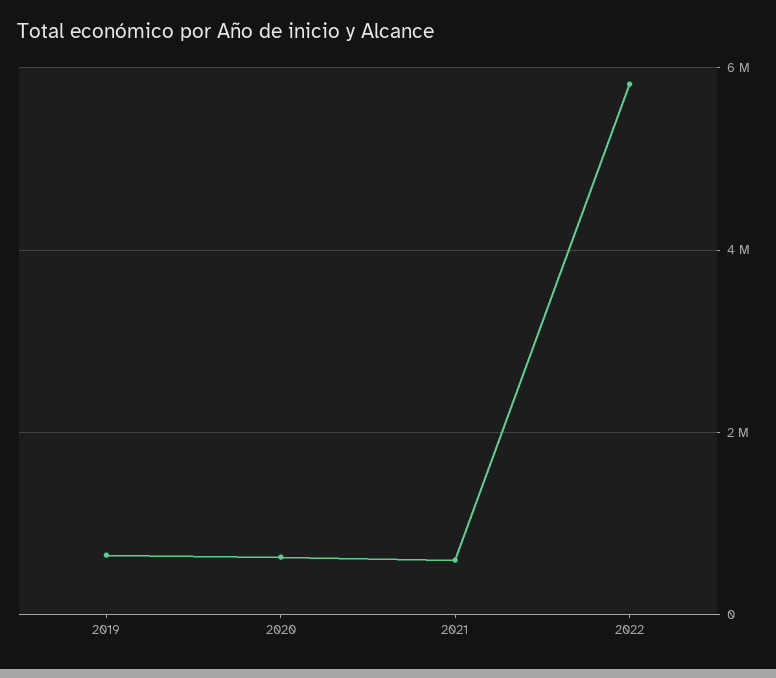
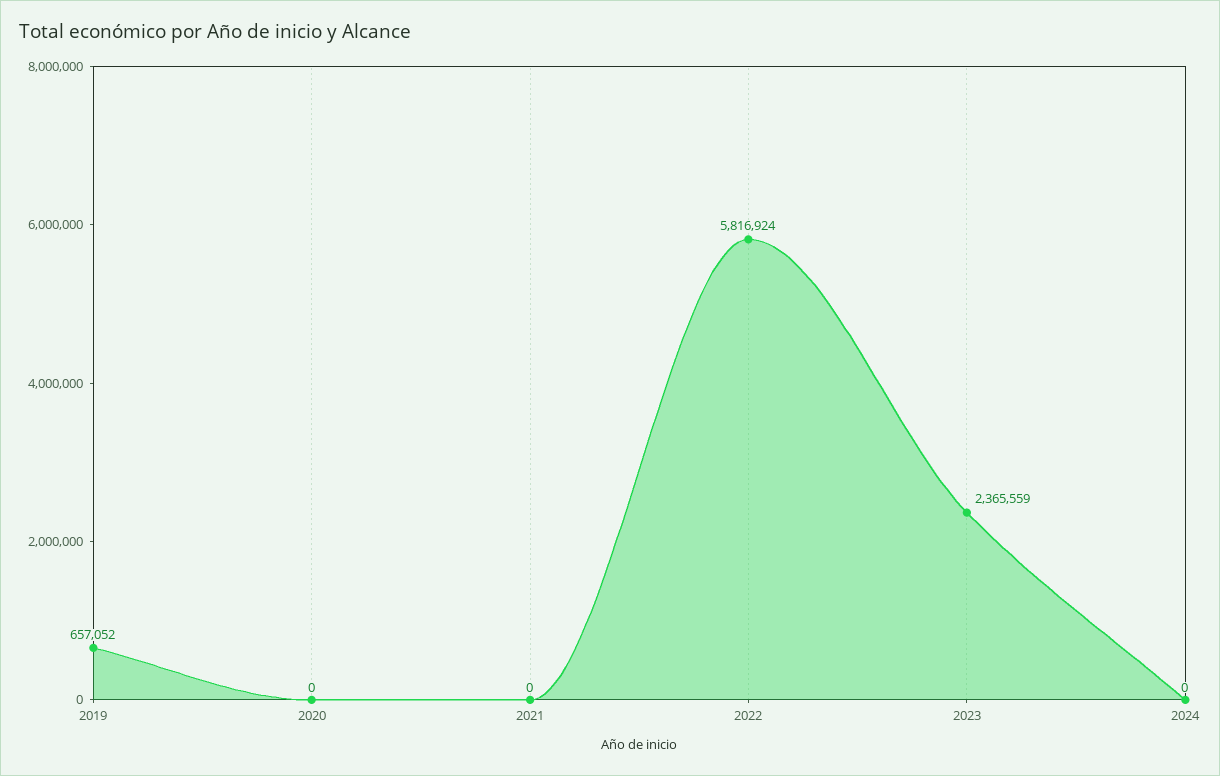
2020: 600000 -> 0
2021: 600000 -> 0
2023: none -> 2365559
2024: none -> 0

